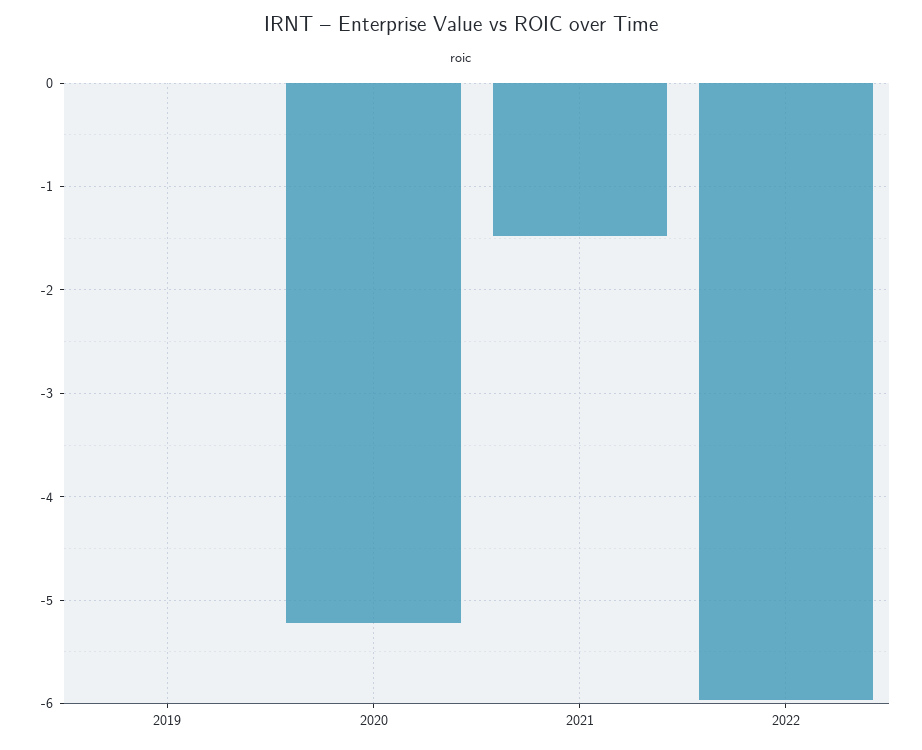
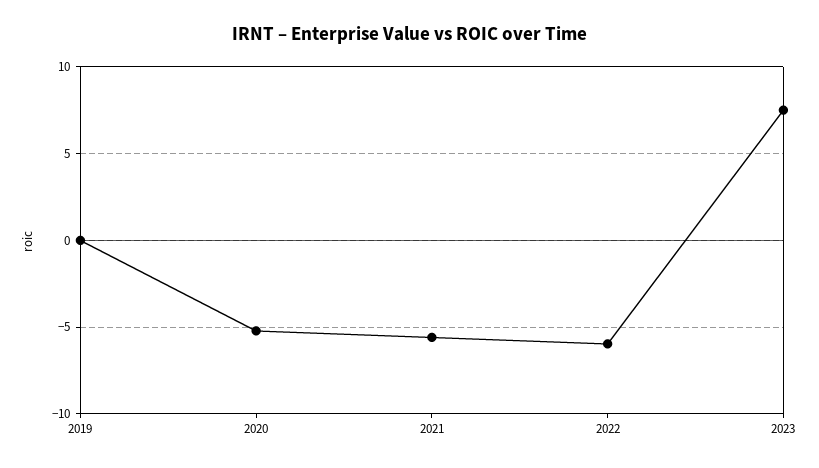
2021: -1.5 -> -5.5
2023: none -> 7.5

